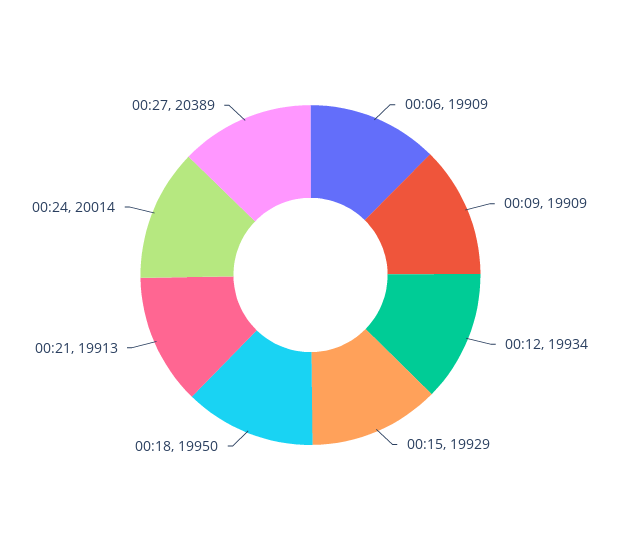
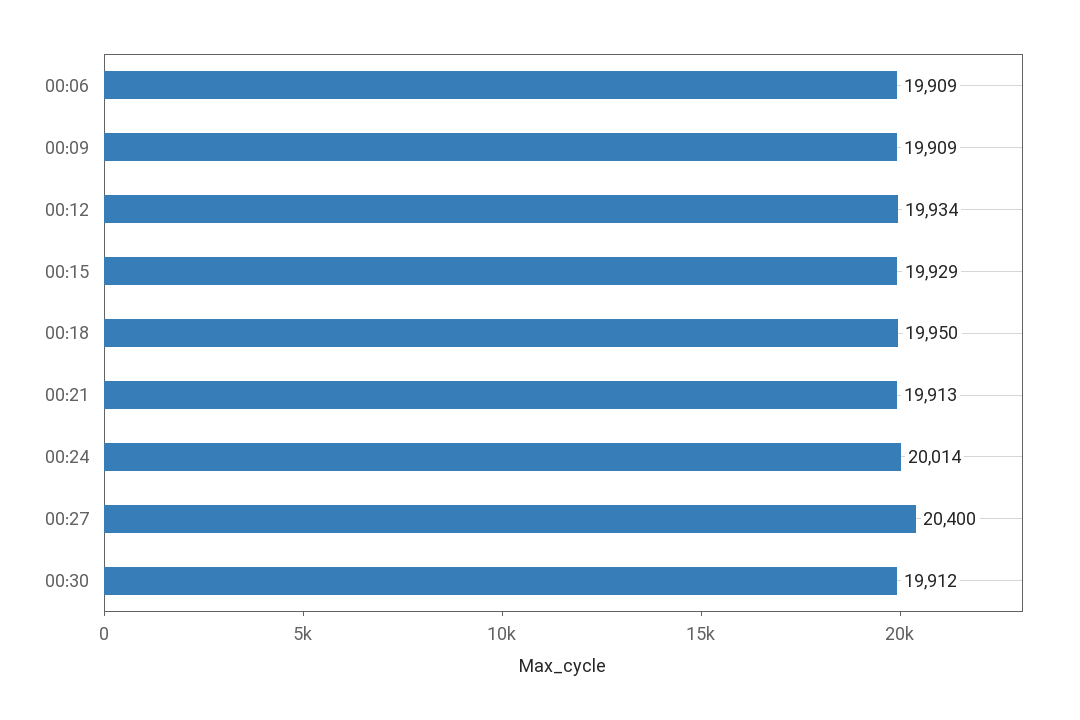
00:27: 20389 -> 20400
00:30: none -> 19912

